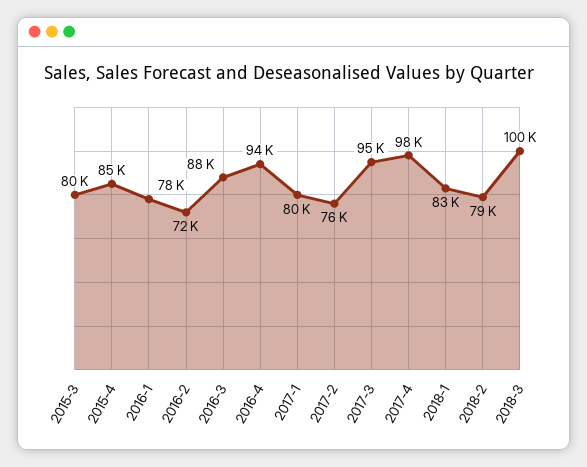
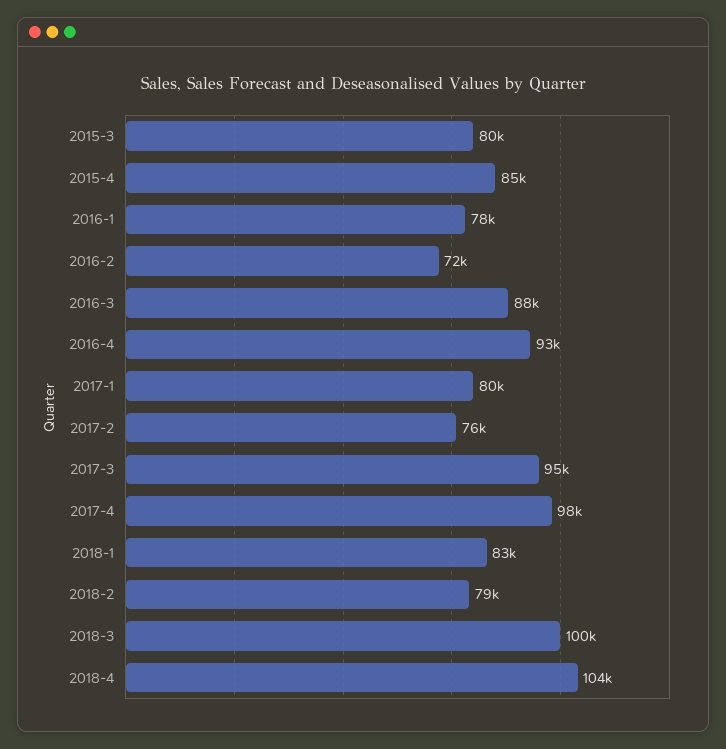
2016-4: 94000 -> 93000
2018-4: none -> 104000

